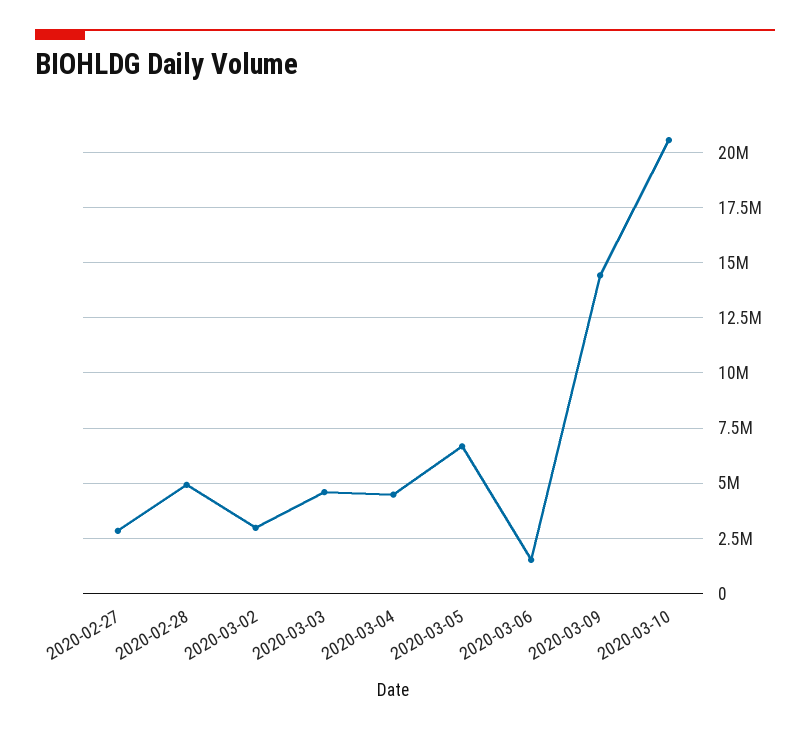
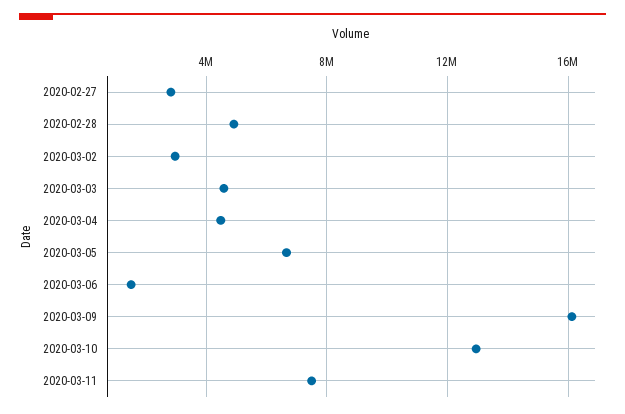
2020-03-09: 14500000 -> 16000000
2020-03-10: 20500000 -> 13000000
2020-03-11: none -> 7500000

